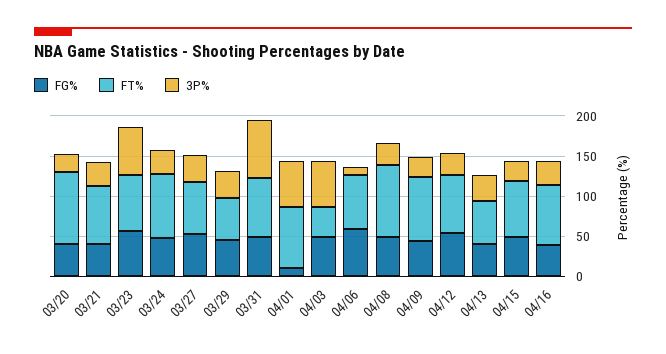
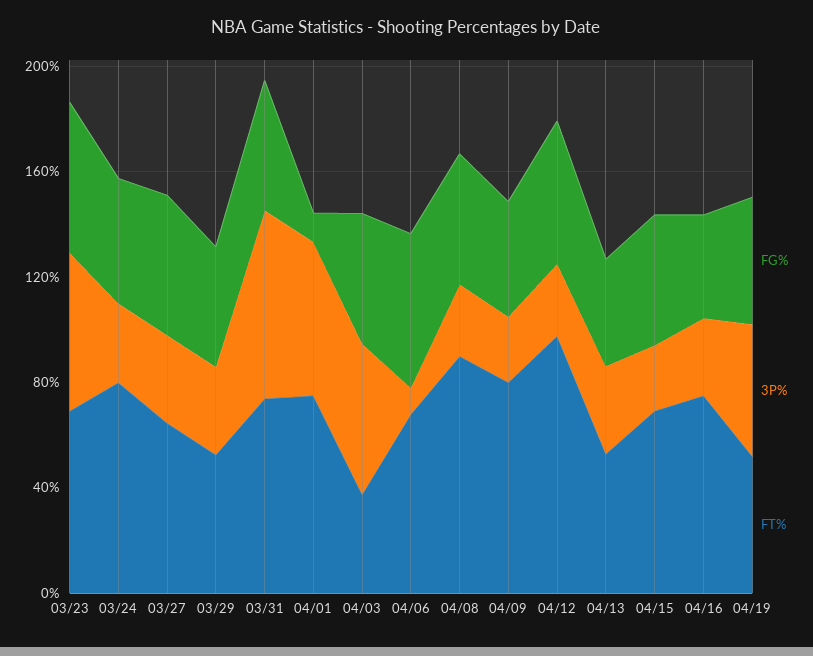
FG%, 03/20: 40 -> none
FT%, 03/20: 90 -> none
3P%, 03/20: 20 -> none
FG%, 03/21: 40 -> none
FT%, 03/21: 70 -> none
3P%, 03/21: 30 -> none
FT%, 04/12: 70 -> 100
FG%, 04/19: none -> 50
3P%, 04/19: none -> 50
FT%, 04/19: none -> 50

